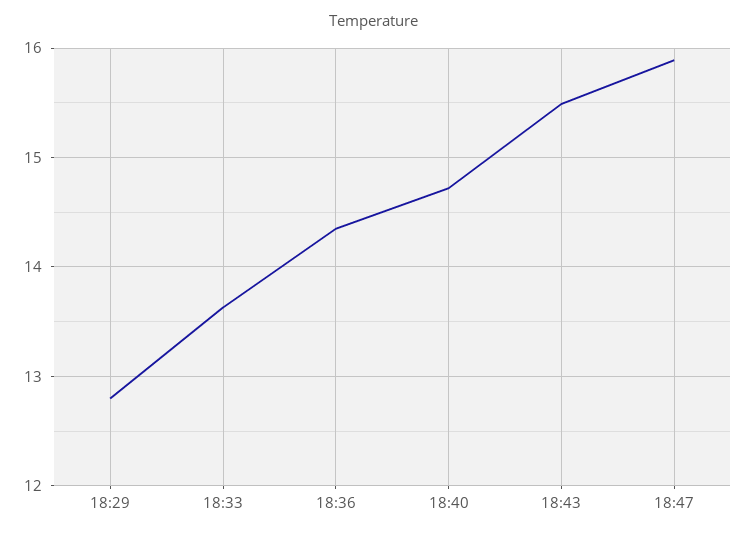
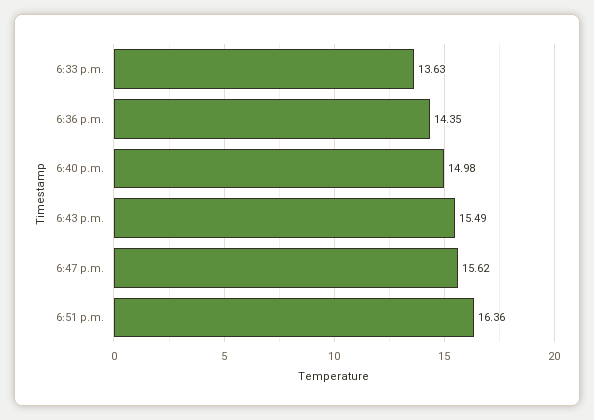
18:29: 12.8 -> none
18:40: 14.7 -> 14.98
18:47: 15.9 -> 15.62
6:51 p.m.: none -> 16.36

